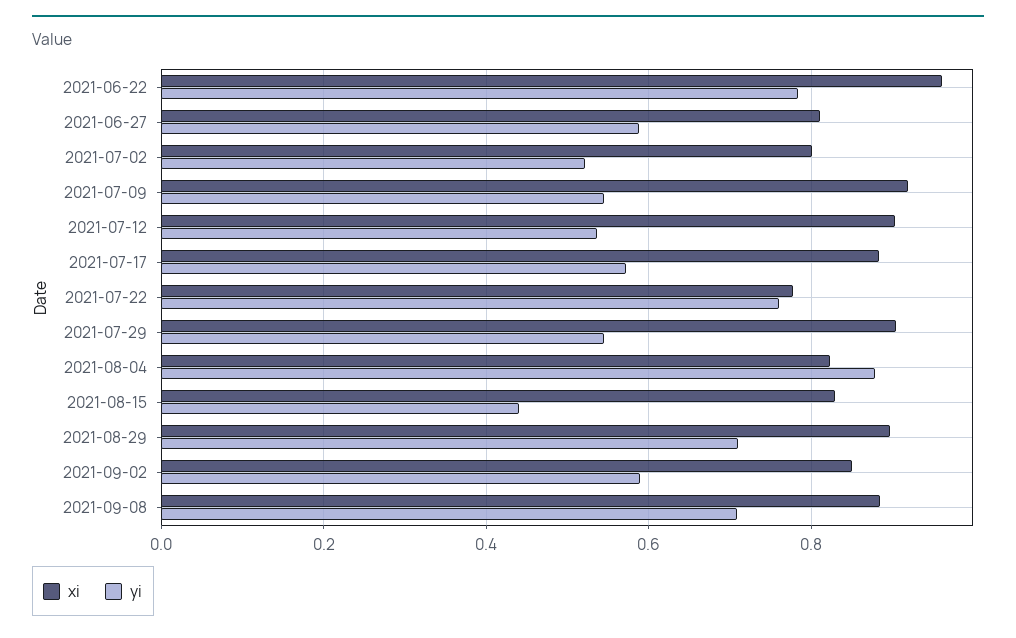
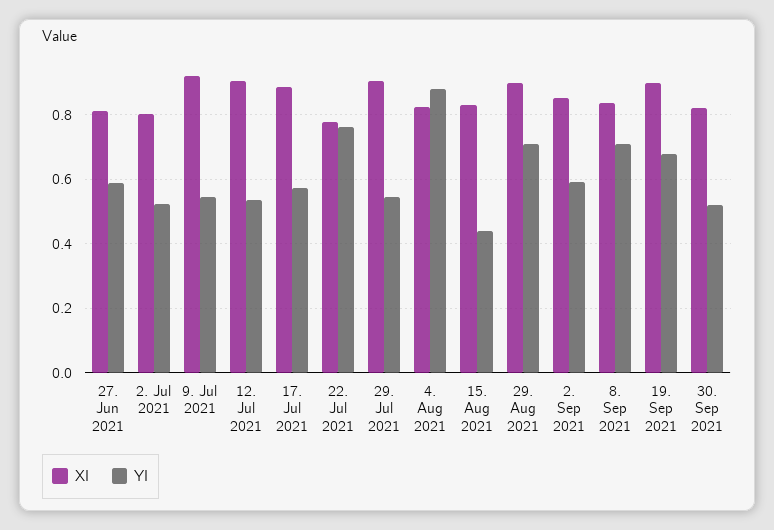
xi, 2021-06-22: 0.96 -> none
yi, 2021-06-22: 0.78 -> none
xi, 2021-09-08: 0.88 -> 0.84
xi, 19. Sep 2021: none -> 0.9
yi, 19. Sep 2021: none -> 0.68
xi, 30. Sep 2021: none -> 0.82
yi, 30. Sep 2021: none -> 0.52

